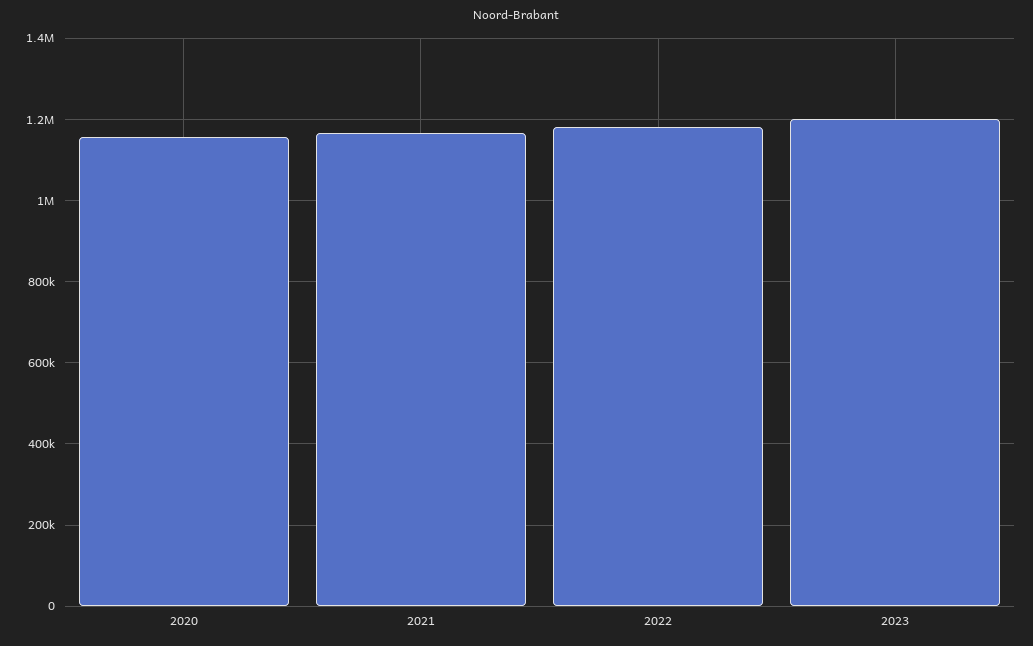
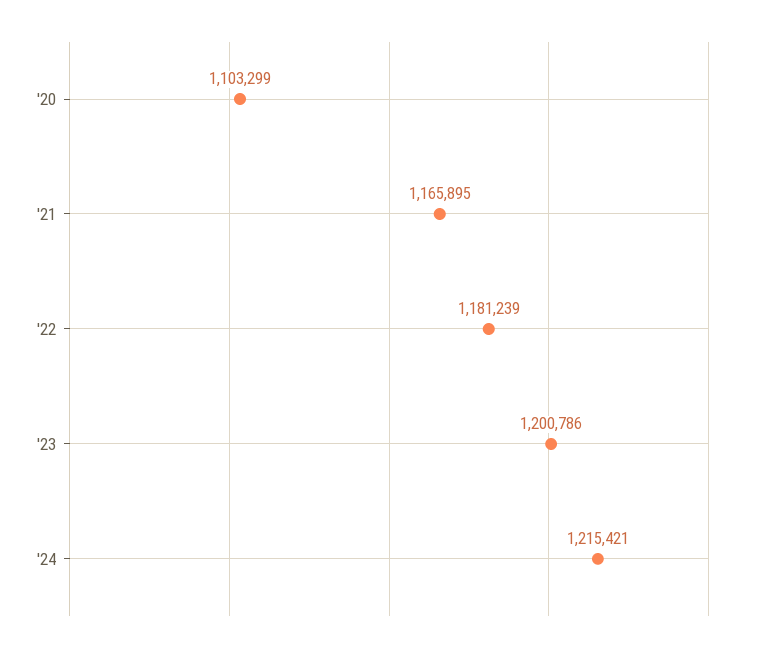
2020: 1160000 -> 1103299
'24: none -> 1215421

